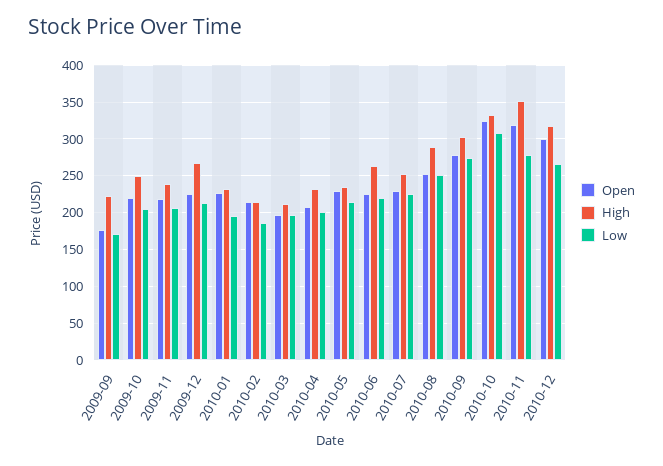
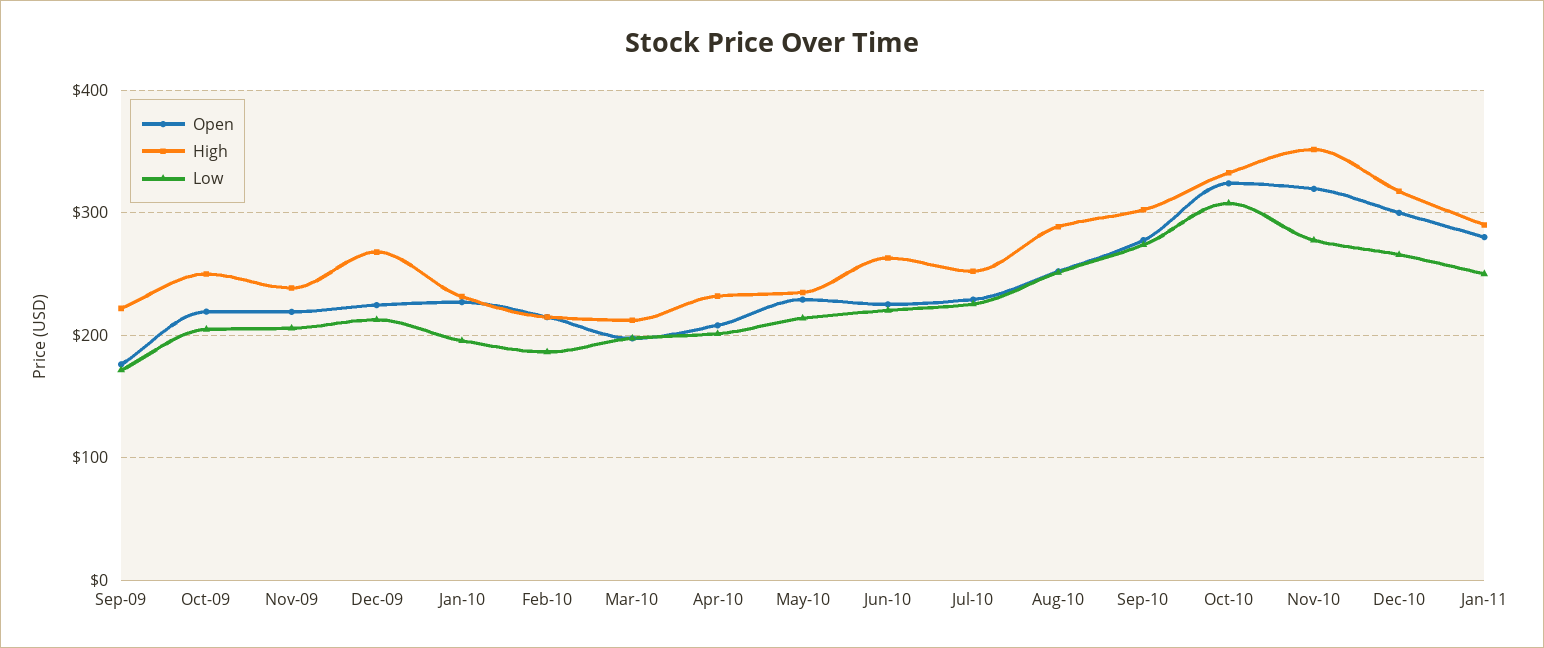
Open, Jan-11: none -> 280
High, Jan-11: none -> 290
Low, Jan-11: none -> 250

